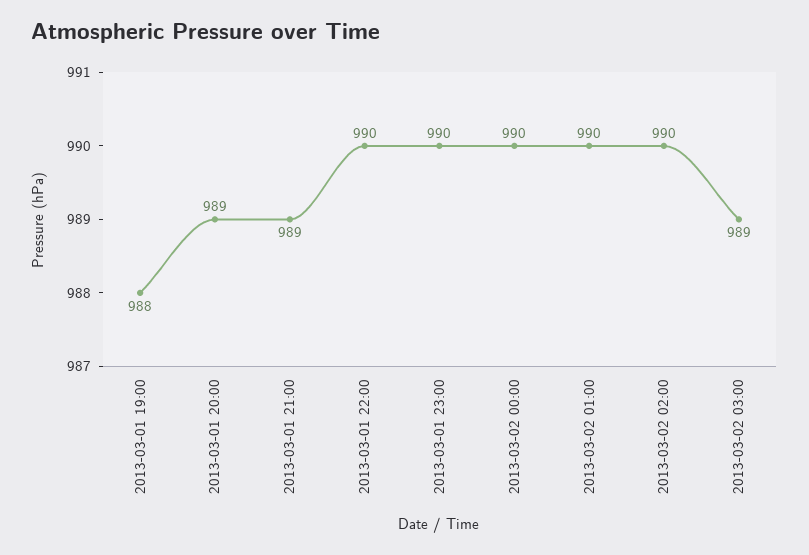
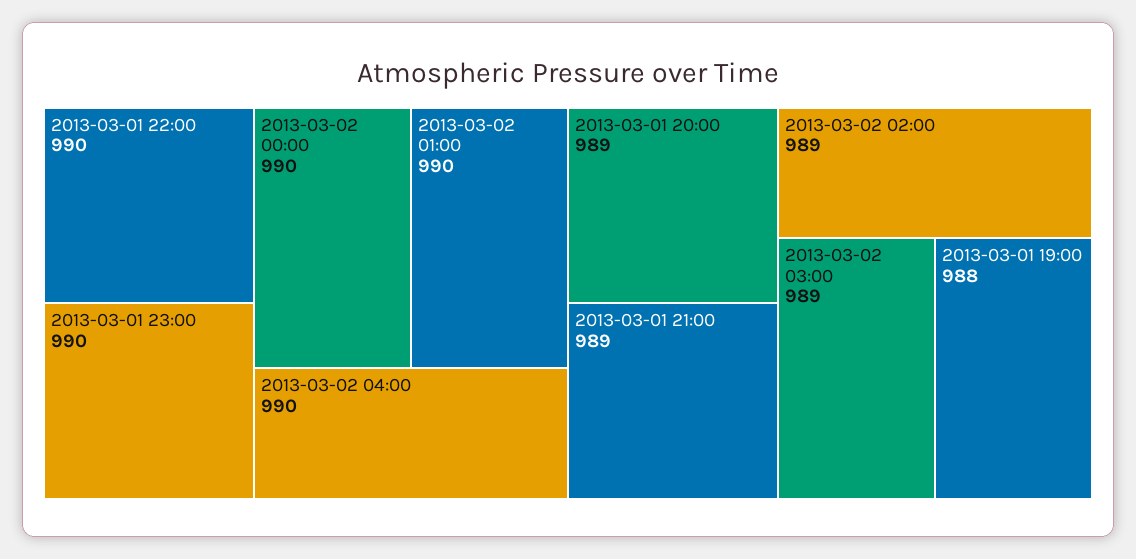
2013-03-02 02:00: 990 -> 989
2013-03-02 04:00: none -> 990

